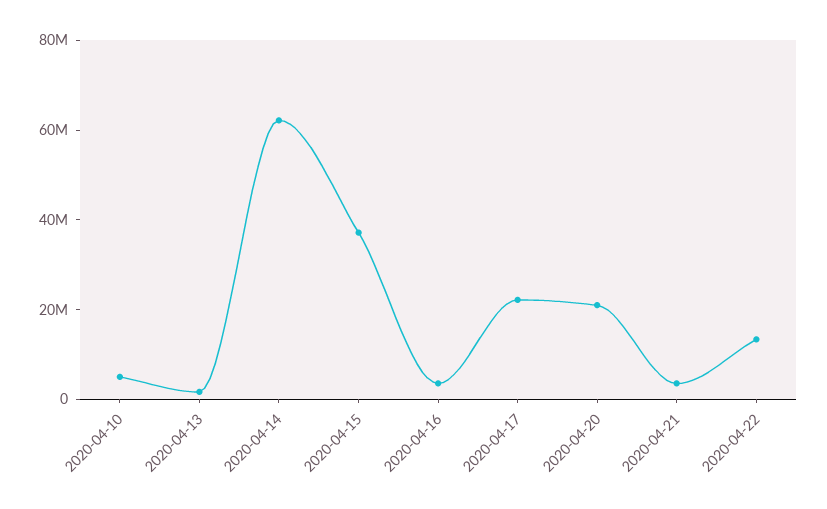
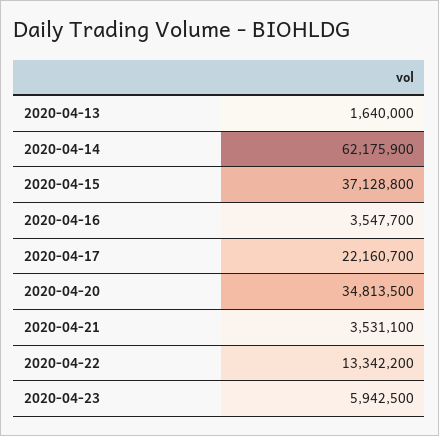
2020-04-10: 5000000 -> none
2020-04-20: 20000000 -> 34813500
2020-04-23: none -> 5942500

